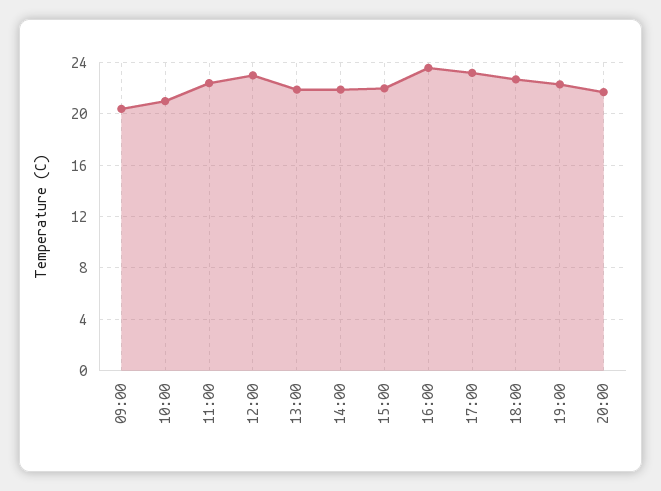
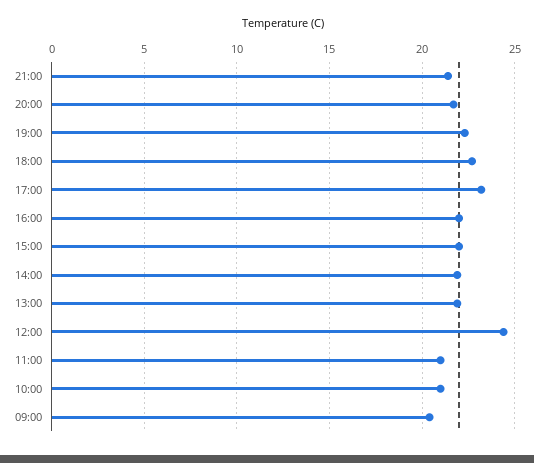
11:00: 22.5 -> 21
12:00: 23 -> 24.5
16:00: 23.5 -> 22
21:00: none -> 21.5

